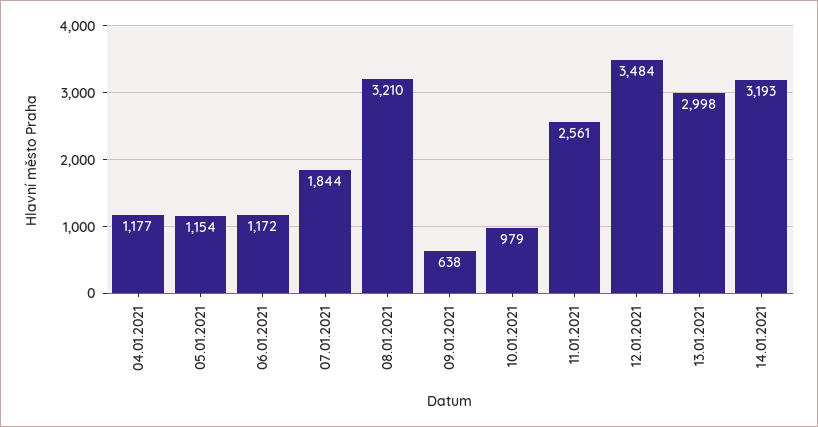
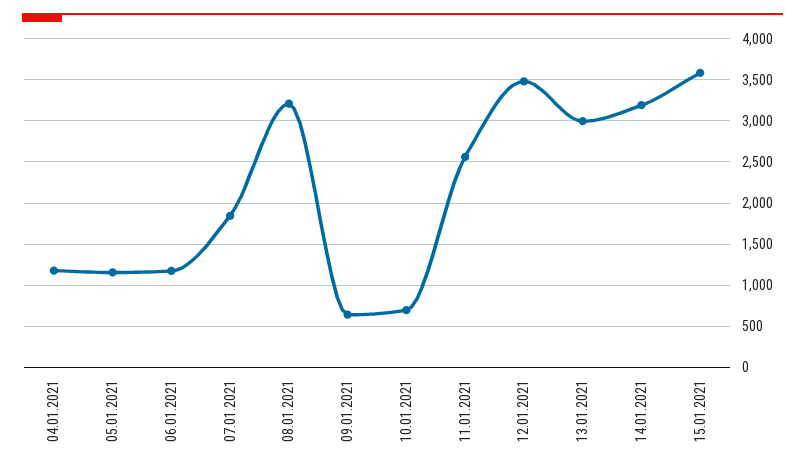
10.01.2021: 979 -> 700
15.01.2021: none -> 3600

